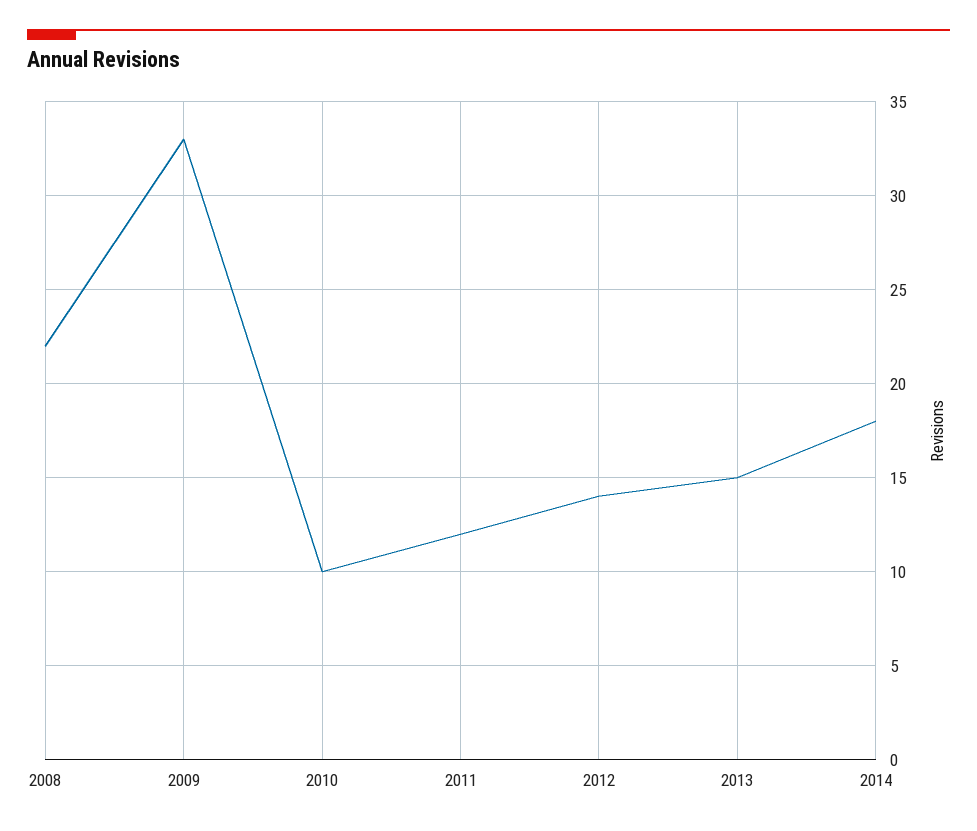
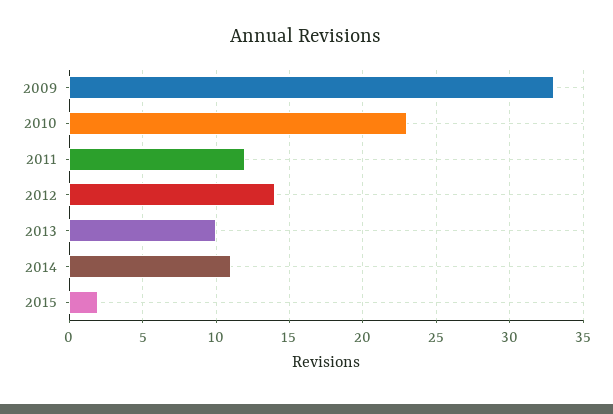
2008: 22 -> none
2010: 10 -> 23
2013: 15 -> 10
2014: 18 -> 11
2015: none -> 2

